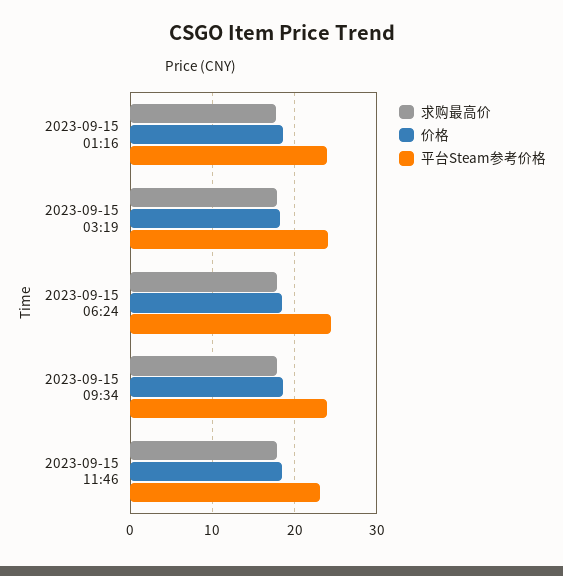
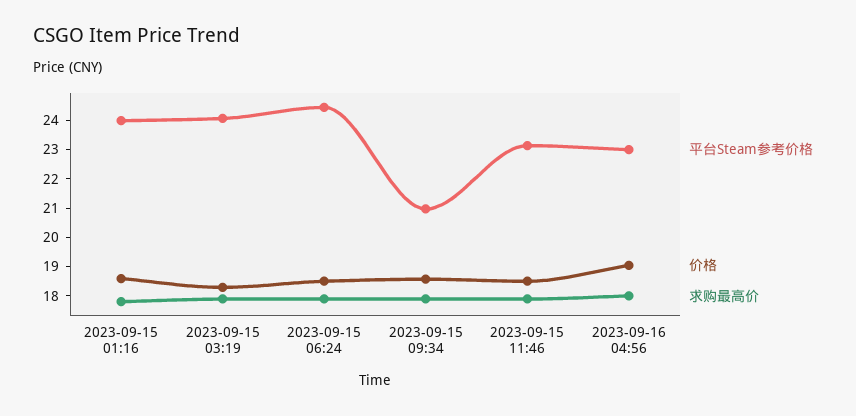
平台Steam参考价格, 2023-09-15 09:34: 24 -> 21
平台Steam参考价格, 2023-09-16 04:56: none -> 23
价格, 2023-09-16 04:56: none -> 19
求购最高价, 2023-09-16 04:56: none -> 18

